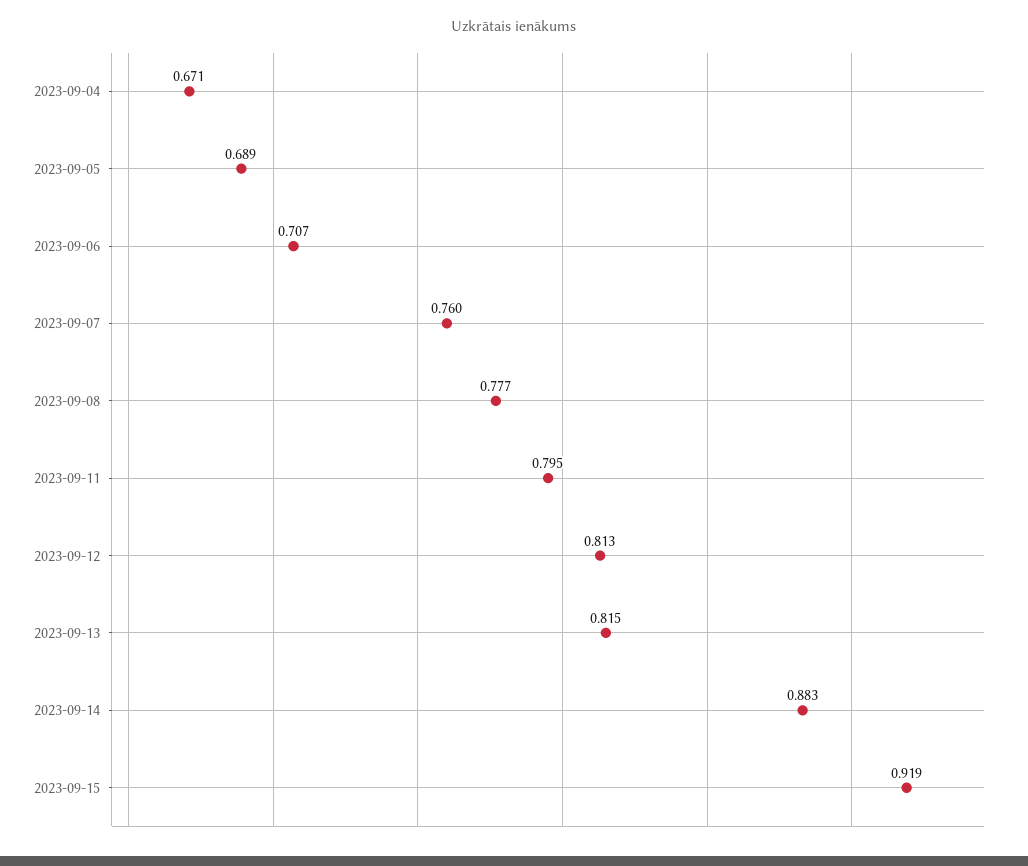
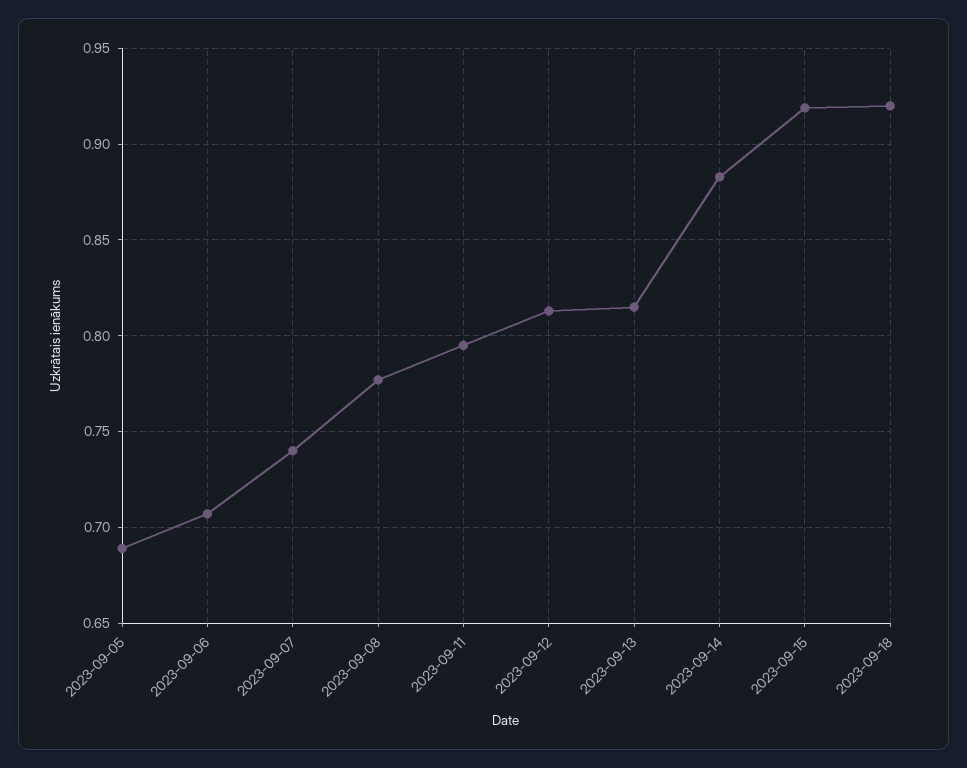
2023-09-04: 0.671 -> none
2023-09-07: 0.76 -> 0.74
2023-09-18: none -> 0.92

